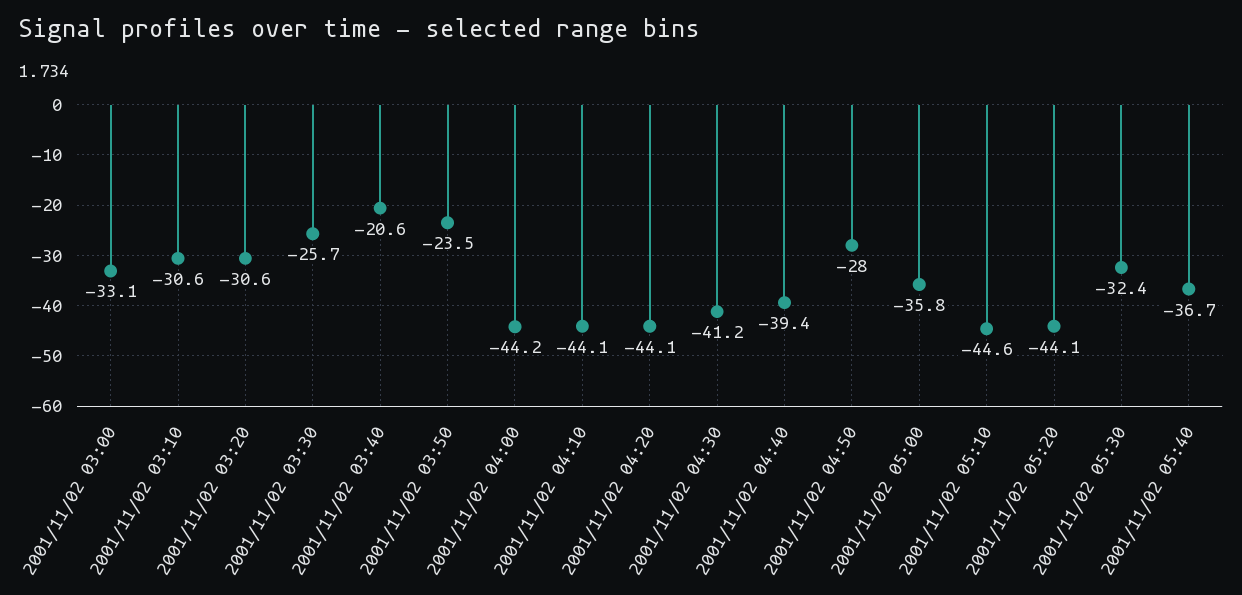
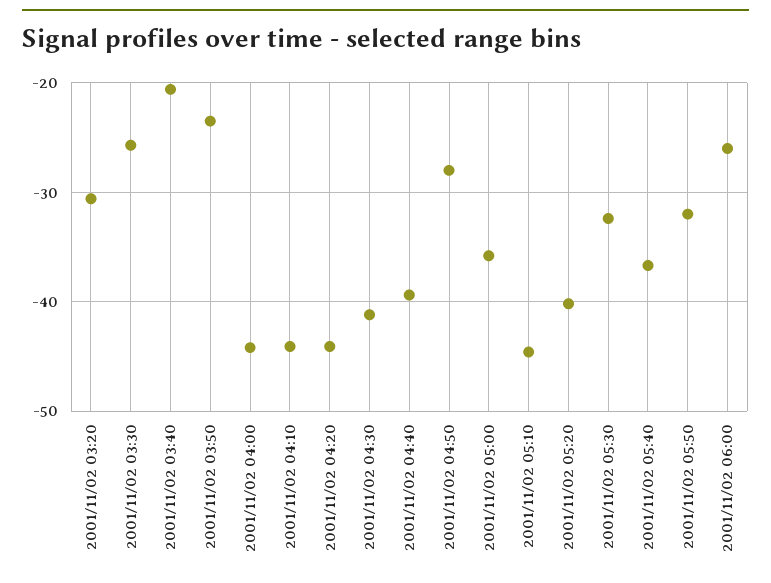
2001/11/02 03:00: -33.1 -> none
2001/11/02 03:10: -30.6 -> none
2001/11/02 05:20: -44.1 -> -40
2001/11/02 05:50: none -> -32
2001/11/02 06:00: none -> -26

